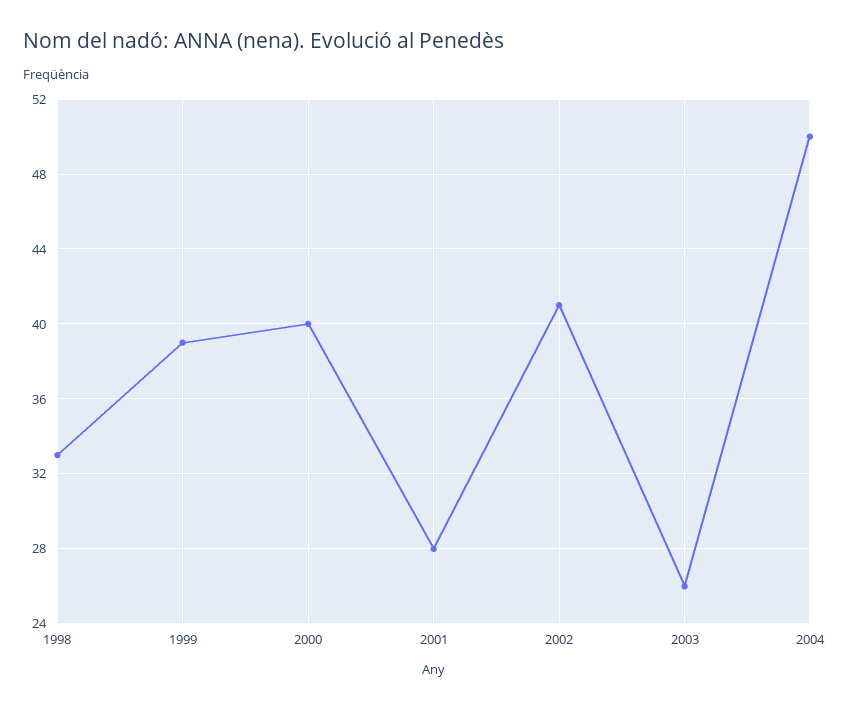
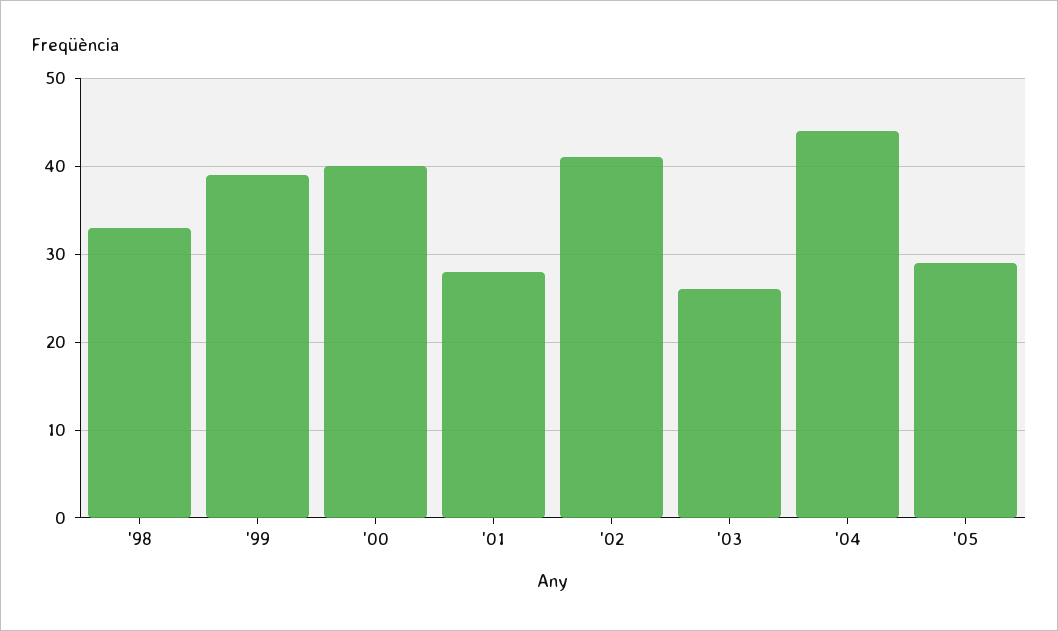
2004: 50 -> 44
'05: none -> 29

